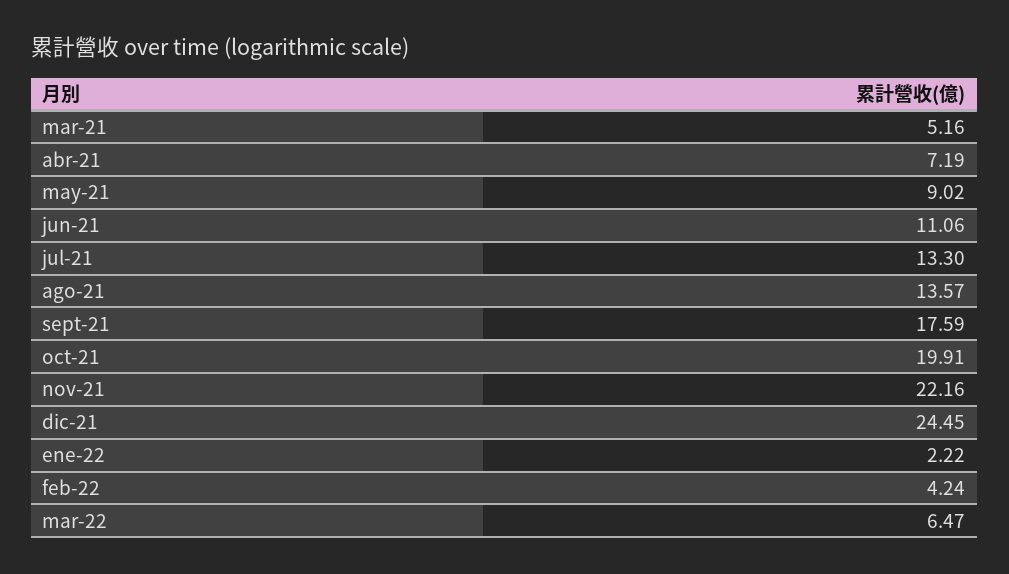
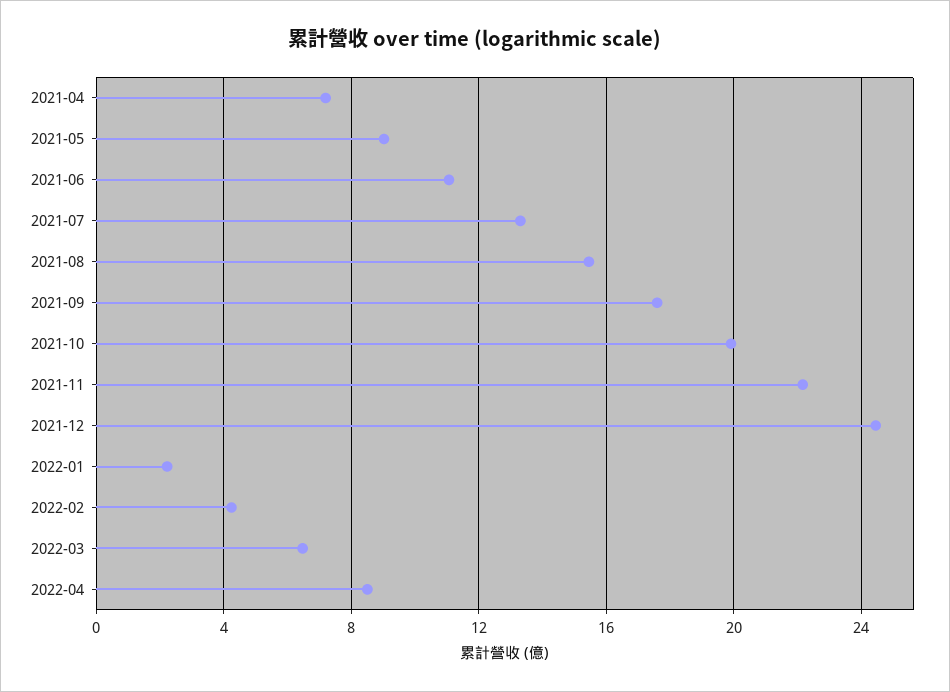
mar-21: 5.16 -> none
ago-21: 13.57 -> 15.5
2022-04: none -> 8.5

